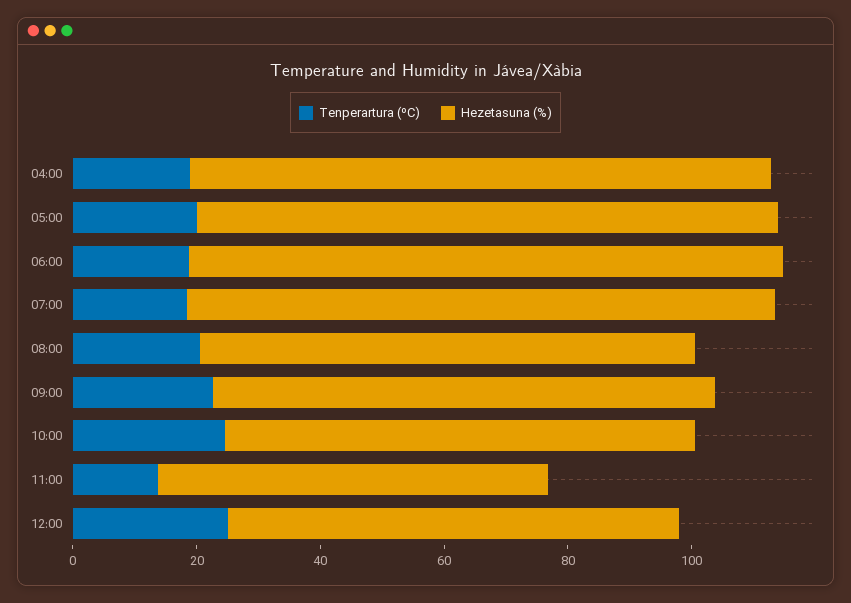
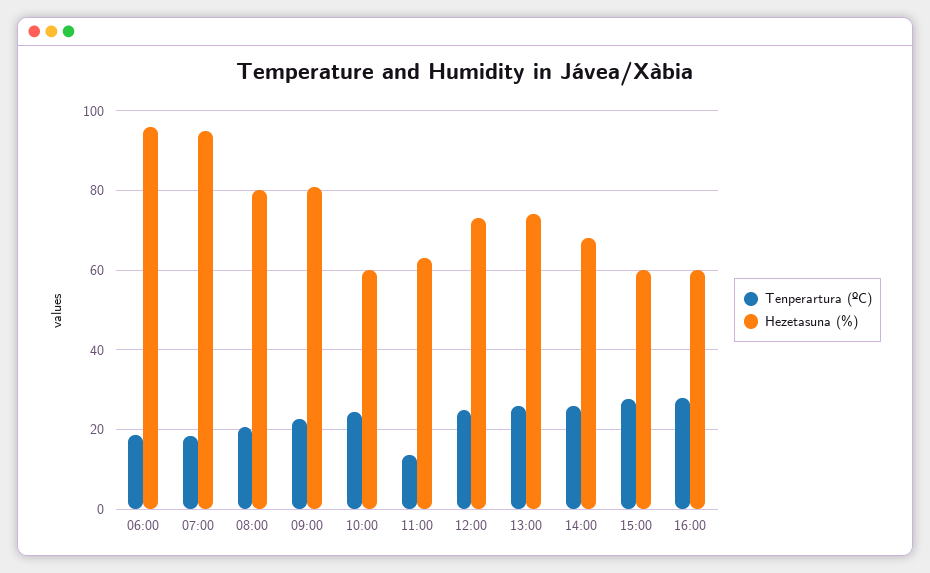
Tenperartura (ºC), 04:00: 20 -> none
Hezetasuna (%), 04:00: 95 -> none
Tenperartura (ºC), 05:00: 20 -> none
Hezetasuna (%), 05:00: 95 -> none
Hezetasuna (%), 10:00: 75 -> 60
Tenperartura (ºC), 13:00: none -> 26
Hezetasuna (%), 13:00: none -> 74
Tenperartura (ºC), 14:00: none -> 26
Hezetasuna (%), 14:00: none -> 68
Tenperartura (ºC), 15:00: none -> 28
Hezetasuna (%), 15:00: none -> 60
Tenperartura (ºC), 16:00: none -> 28
Hezetasuna (%), 16:00: none -> 60

